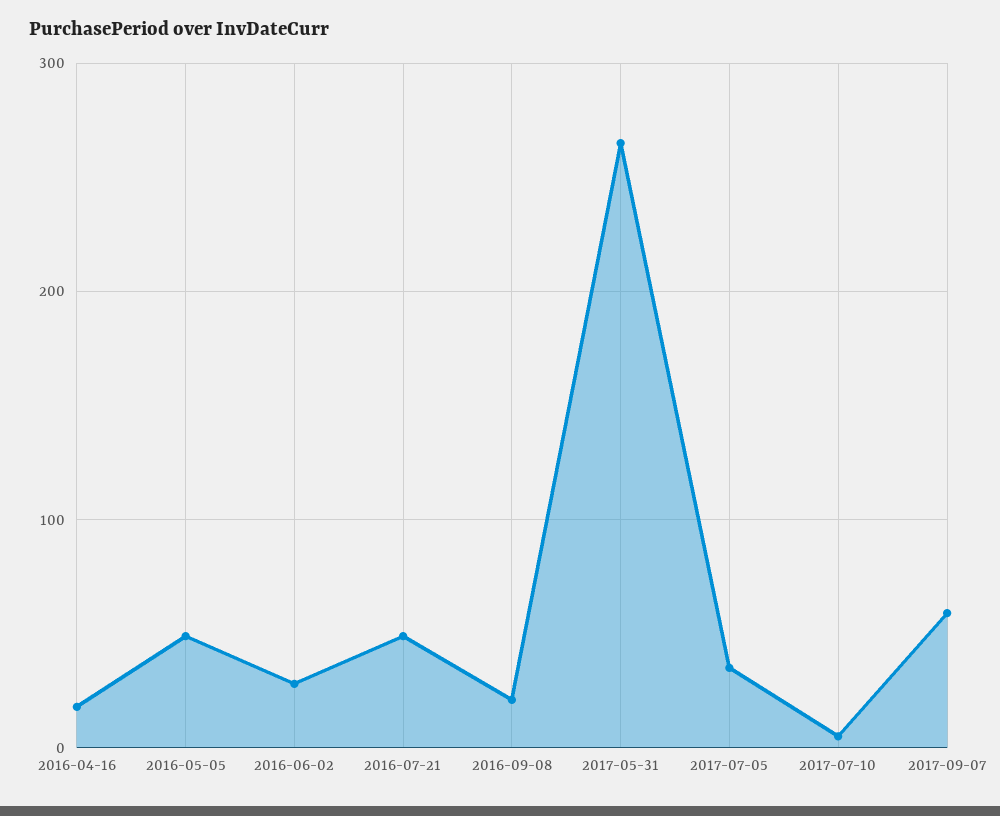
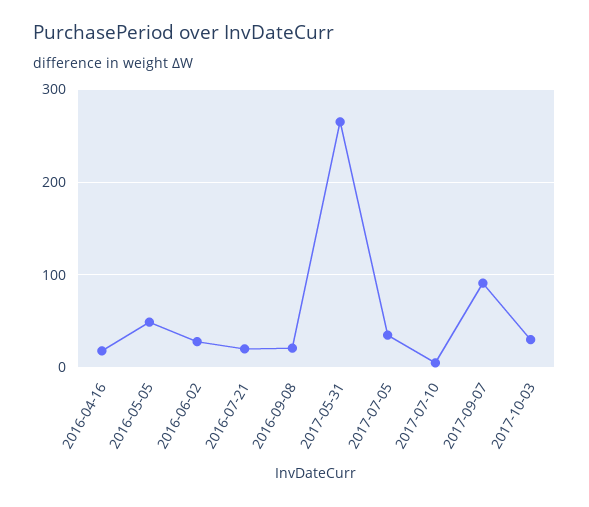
2016-07-21: 50 -> 20
2017-09-07: 60 -> 90
2017-10-03: none -> 30

